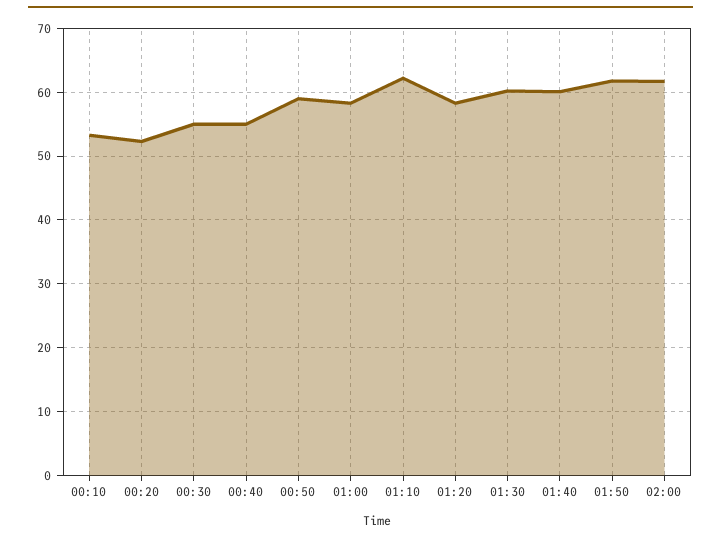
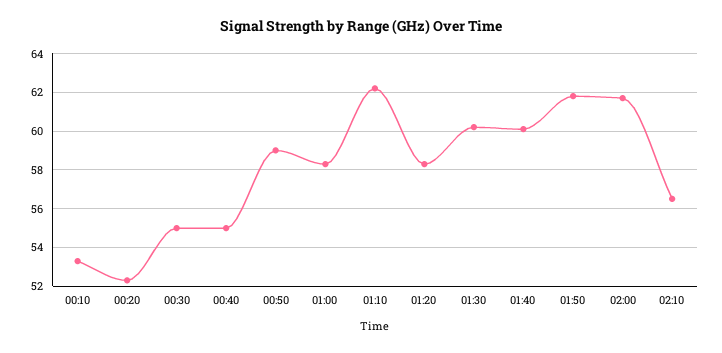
02:10: none -> 56.5

